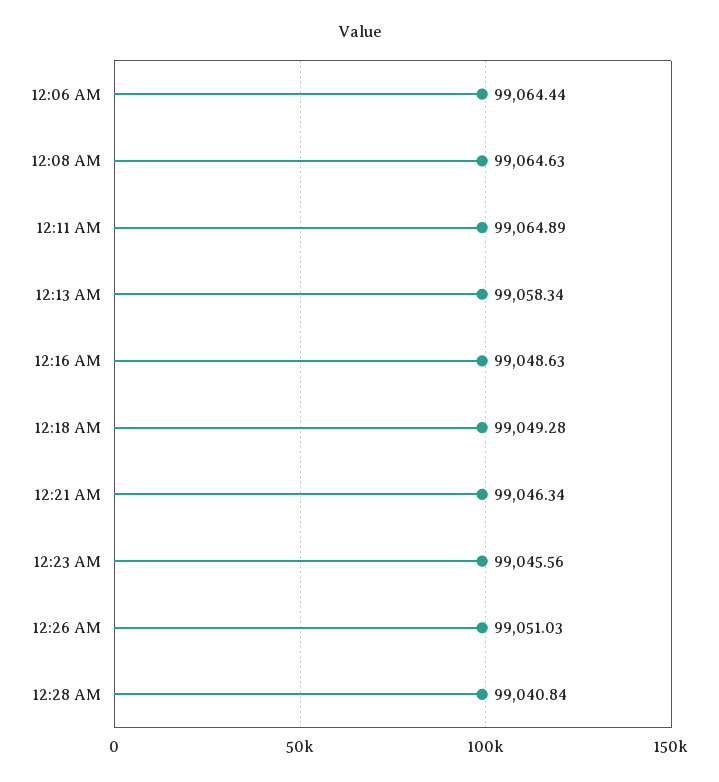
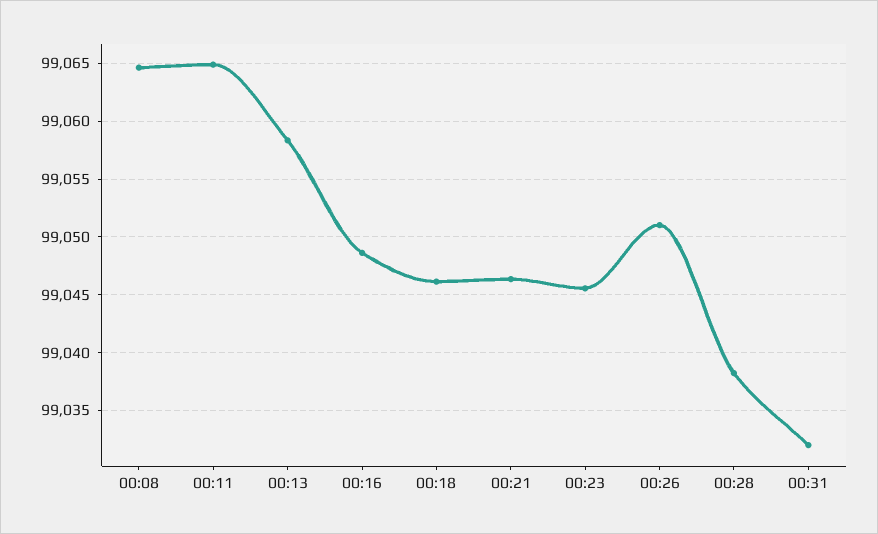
12:06 AM: 99064.44 -> none
12:18 AM: 99049.28 -> 99046
12:28 AM: 99040.84 -> 99038
00:31: none -> 99032

